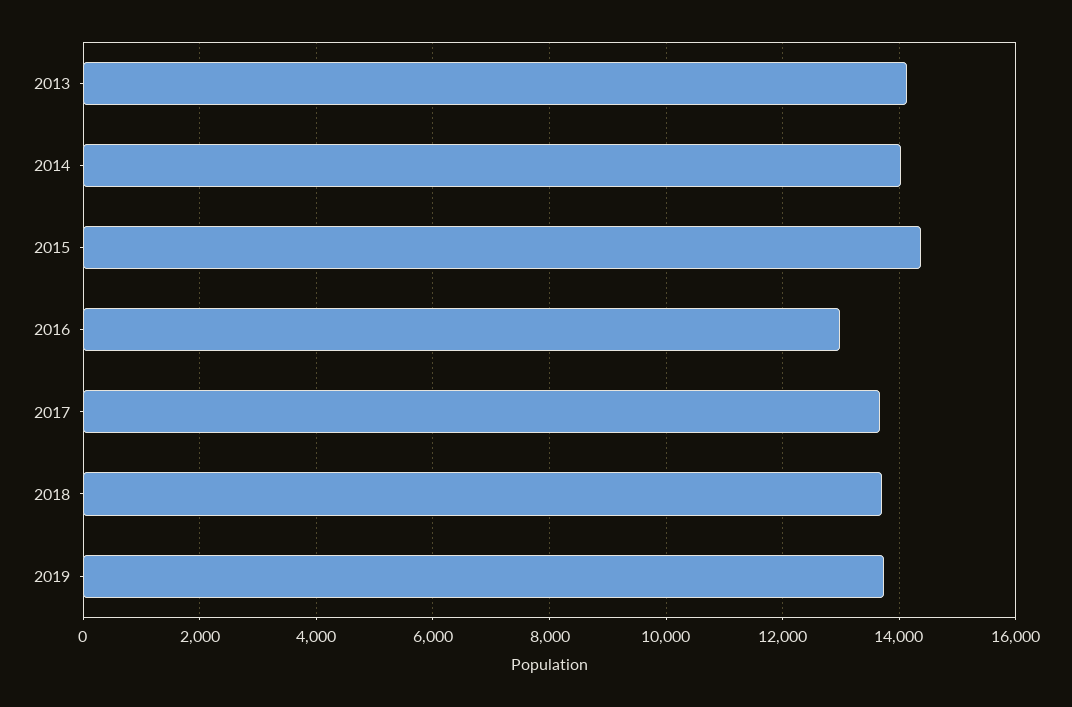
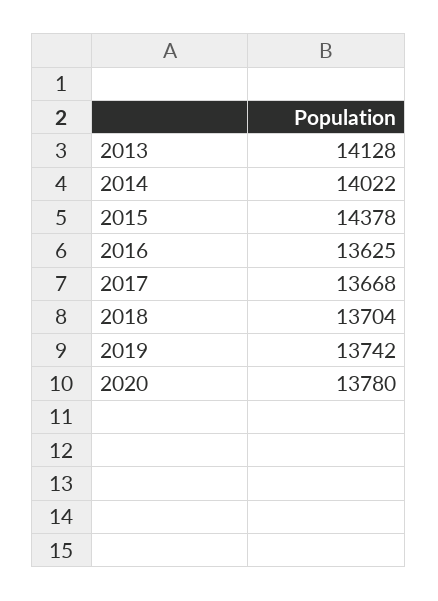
2016: 13000 -> 13625
2020: none -> 13780

